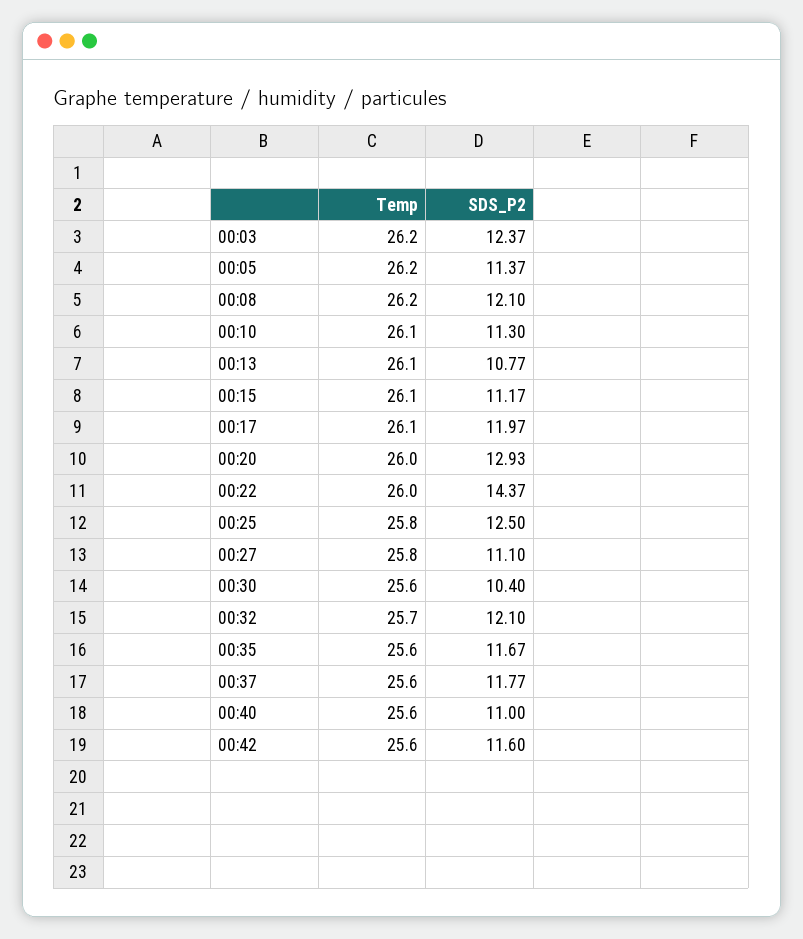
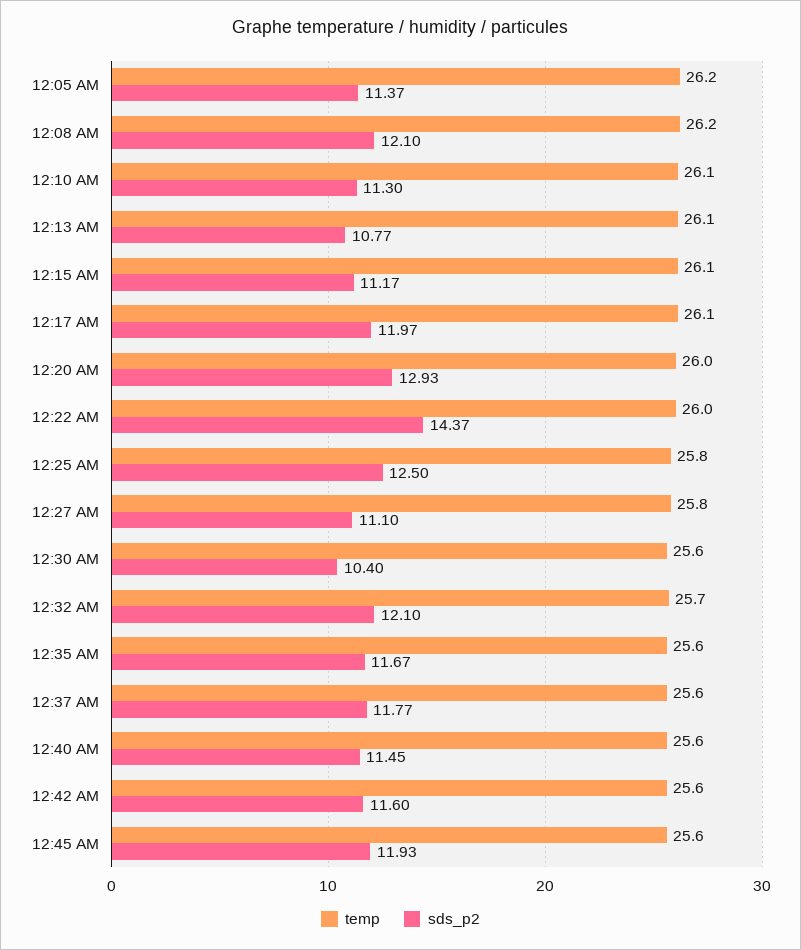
Temp, 00:03: 26.2 -> none
SDS_P2, 00:03: 12.37 -> none
SDS_P2, 00:40: 11 -> 11.45
Temp, 12:45 AM: none -> 25.6
SDS_P2, 12:45 AM: none -> 11.93

